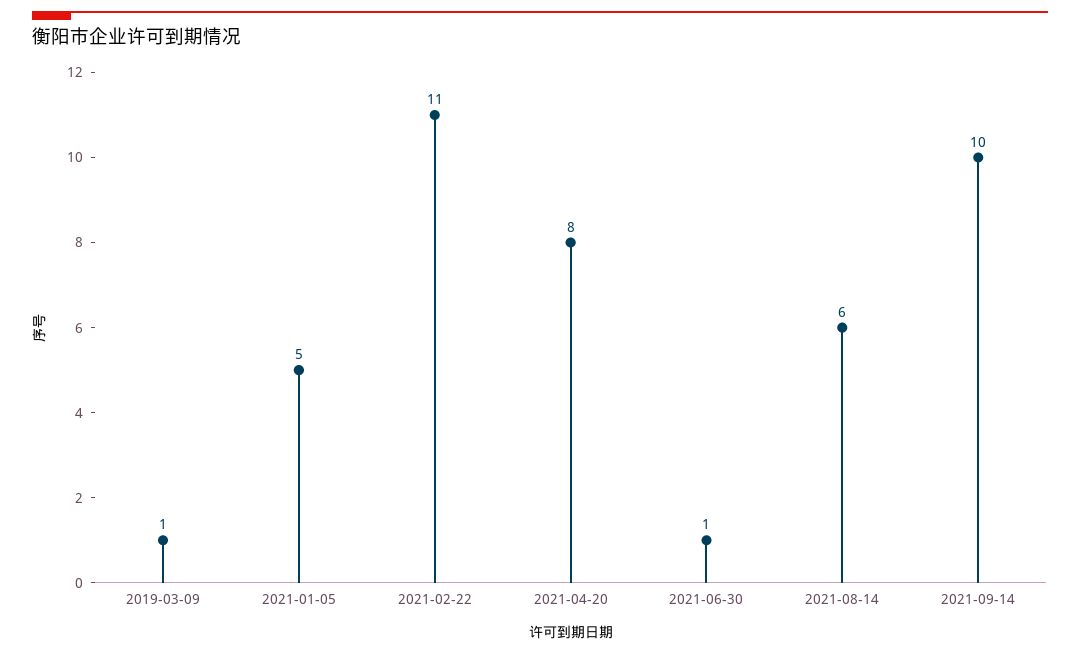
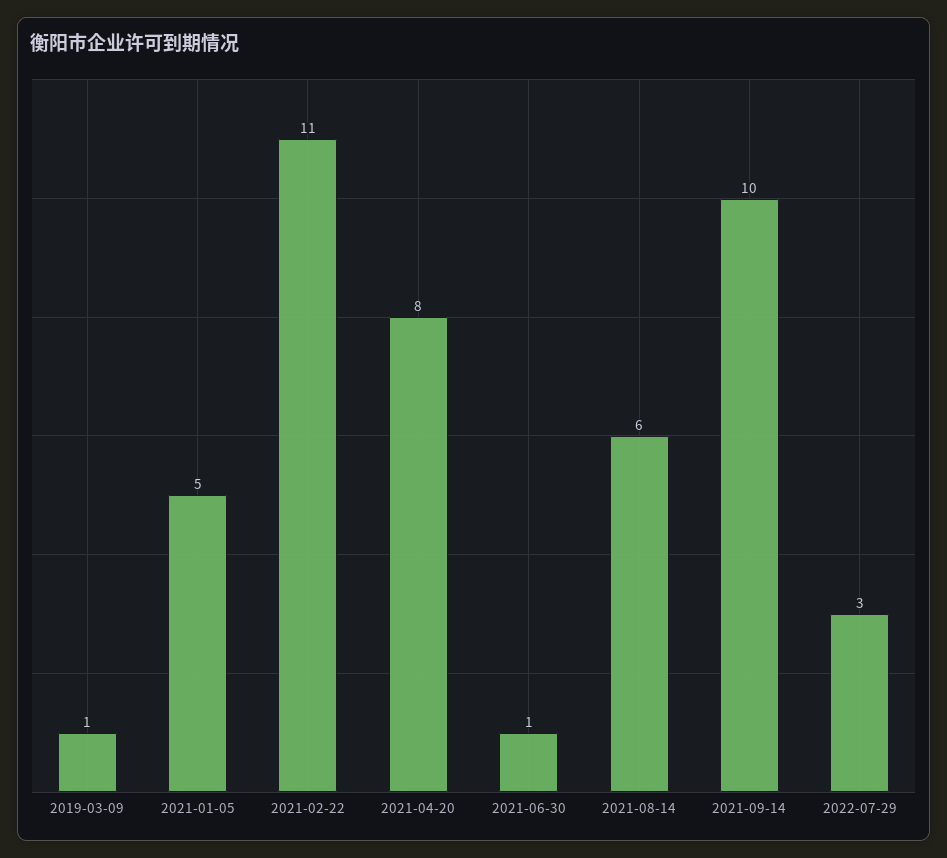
2022-07-29: none -> 3

